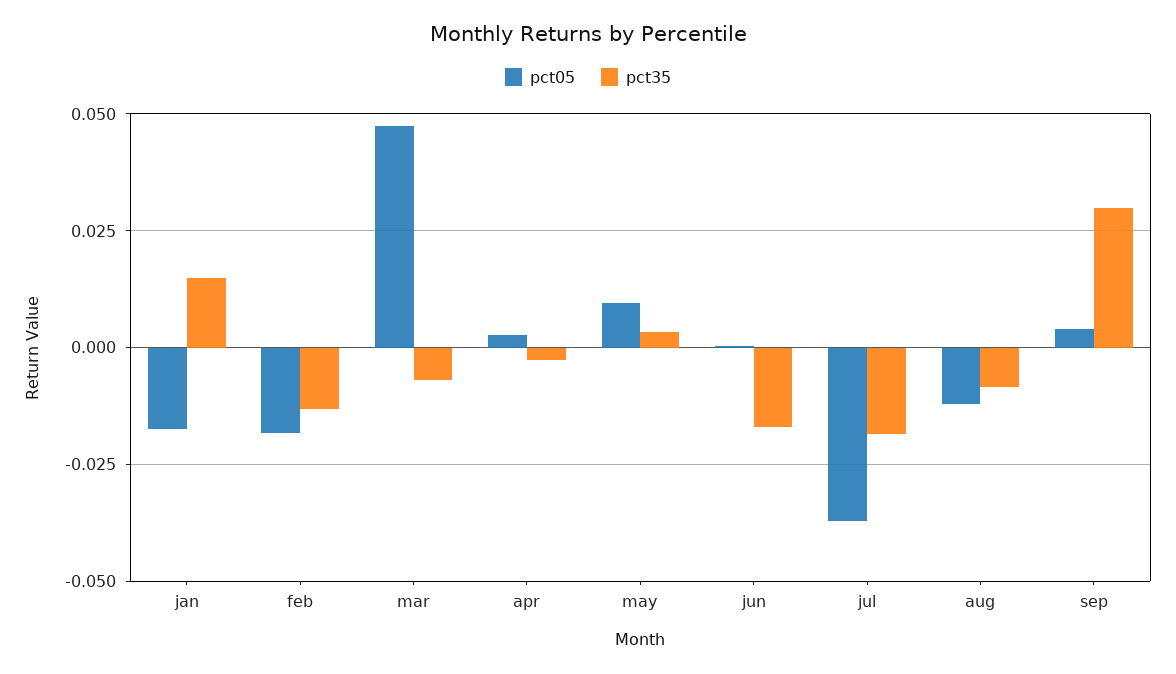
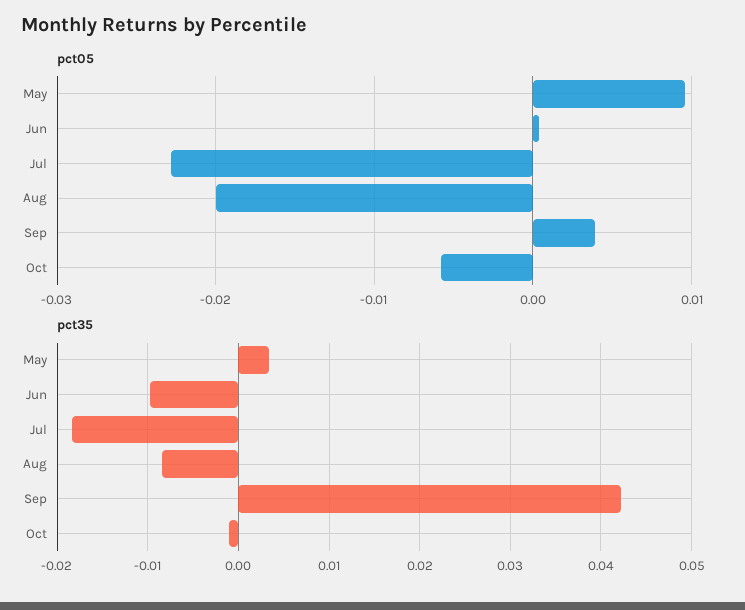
pct05, jan: -0.0175 -> none
pct35, jan: 0.015 -> none
pct05, feb: -0.0175 -> none
pct35, feb: -0.0125 -> none
pct05, mar: 0.0475 -> none
pct35, mar: -0.0075 -> none
pct05, apr: 0.0025 -> none
pct35, apr: -0.0025 -> none
pct35, jun: -0.0175 -> -0.01
pct05, jul: -0.0375 -> -0.023
pct05, aug: -0.0125 -> -0.02
pct35, sep: 0.03 -> 0.042
pct05, Oct: none -> -0.006
pct35, Oct: none -> -0.001

